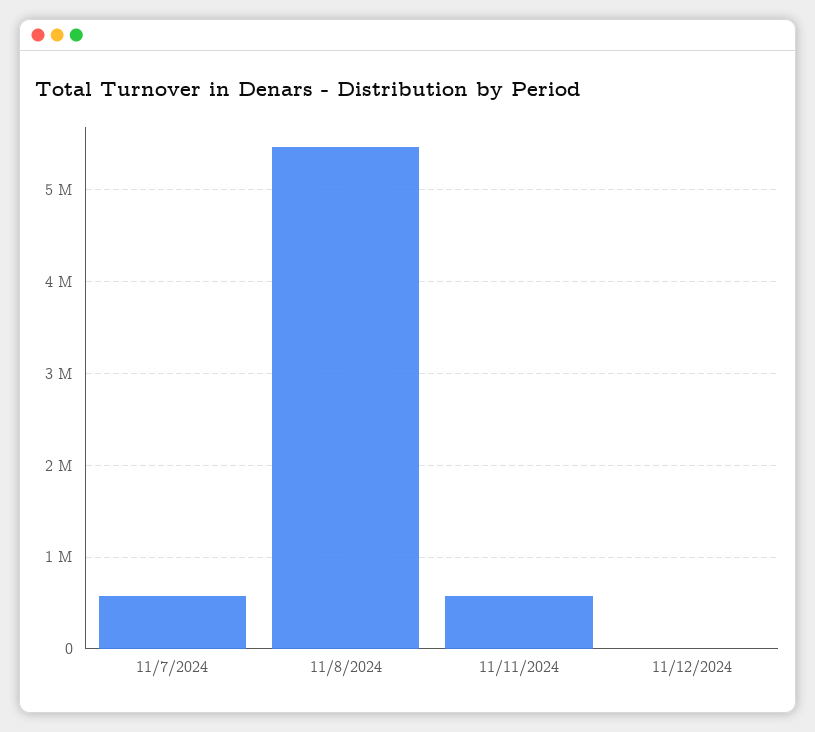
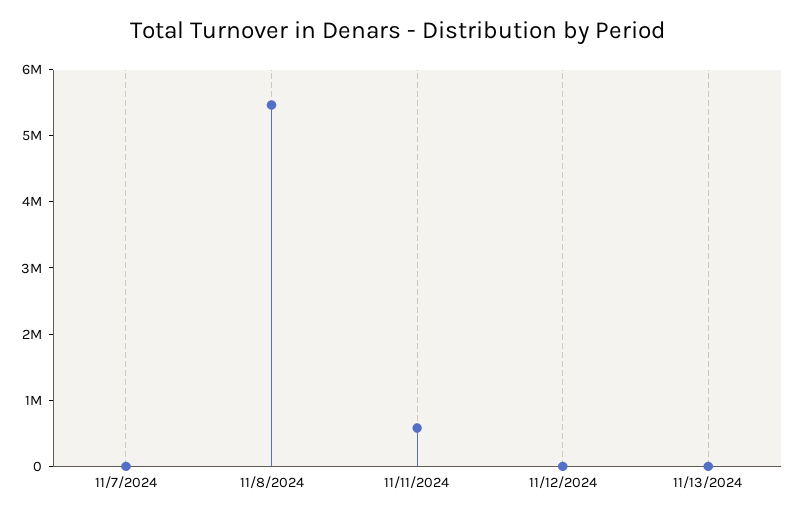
11/7/2024: 600000 -> 0
11/13/2024: none -> 0

